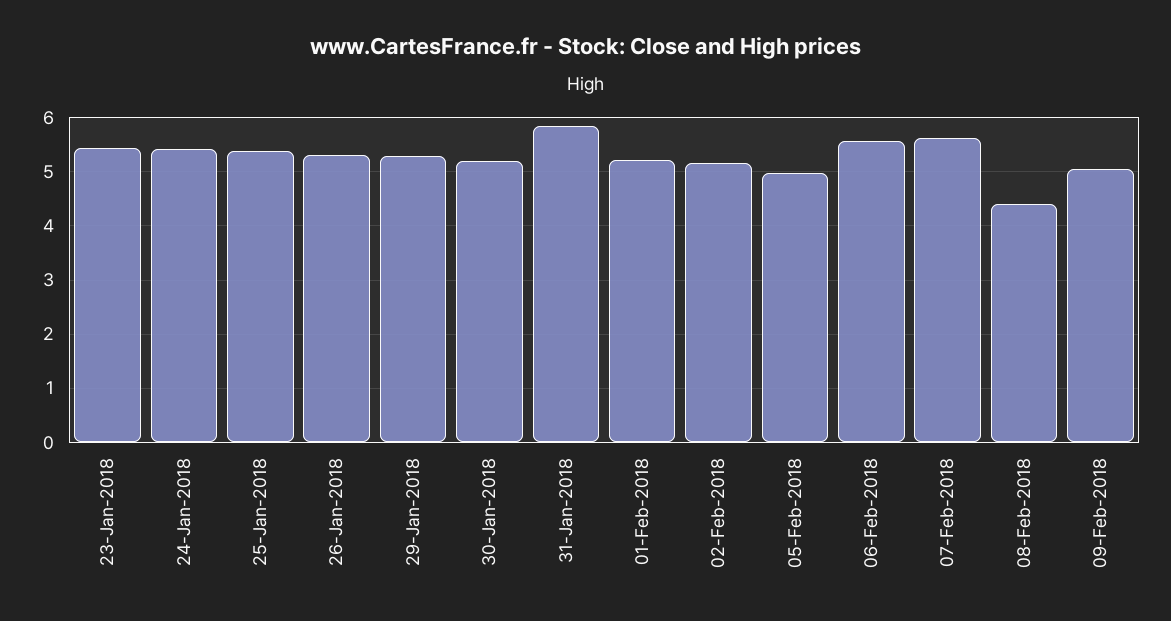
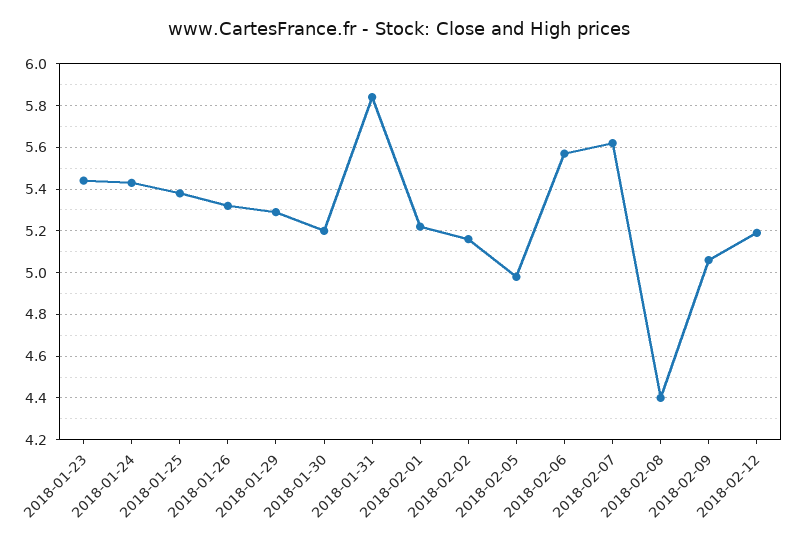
2018-02-12: none -> 5.2

